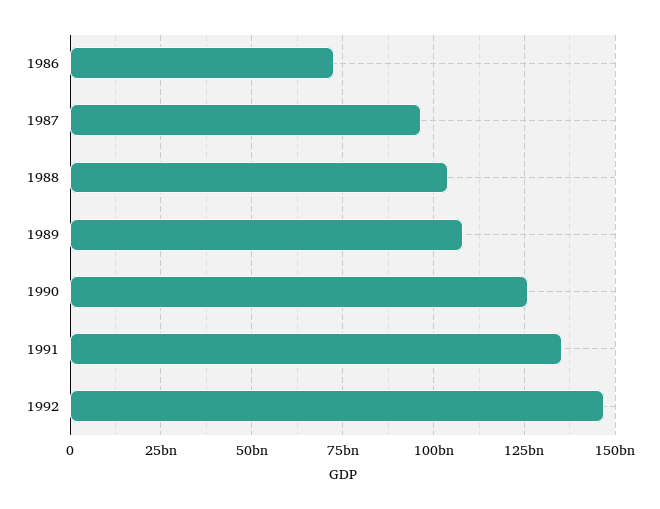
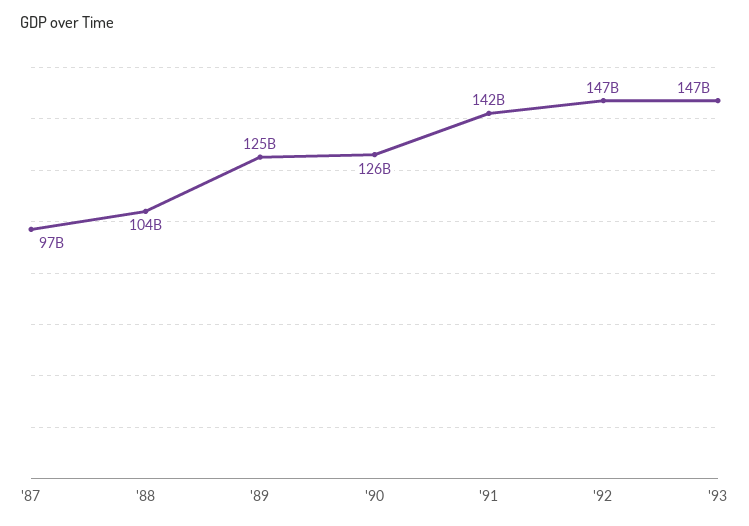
1986: 72500000000 -> none
1989: 107500000000 -> 125000000000
1991: 135000000000 -> 142000000000
'93: none -> 147000000000

